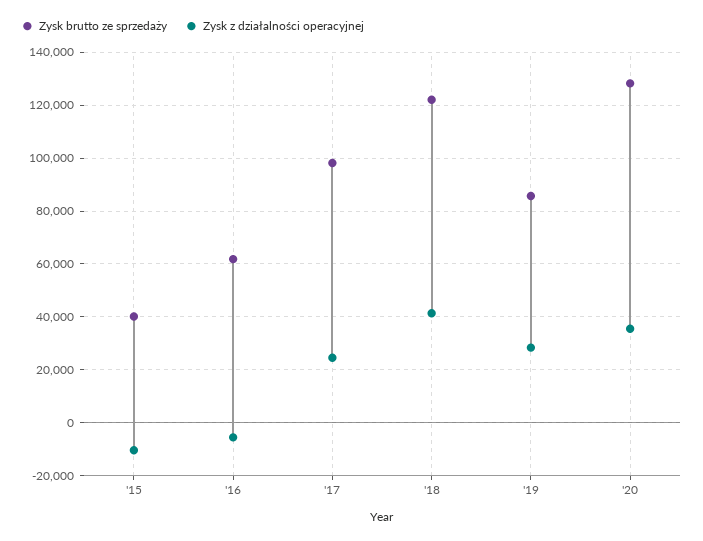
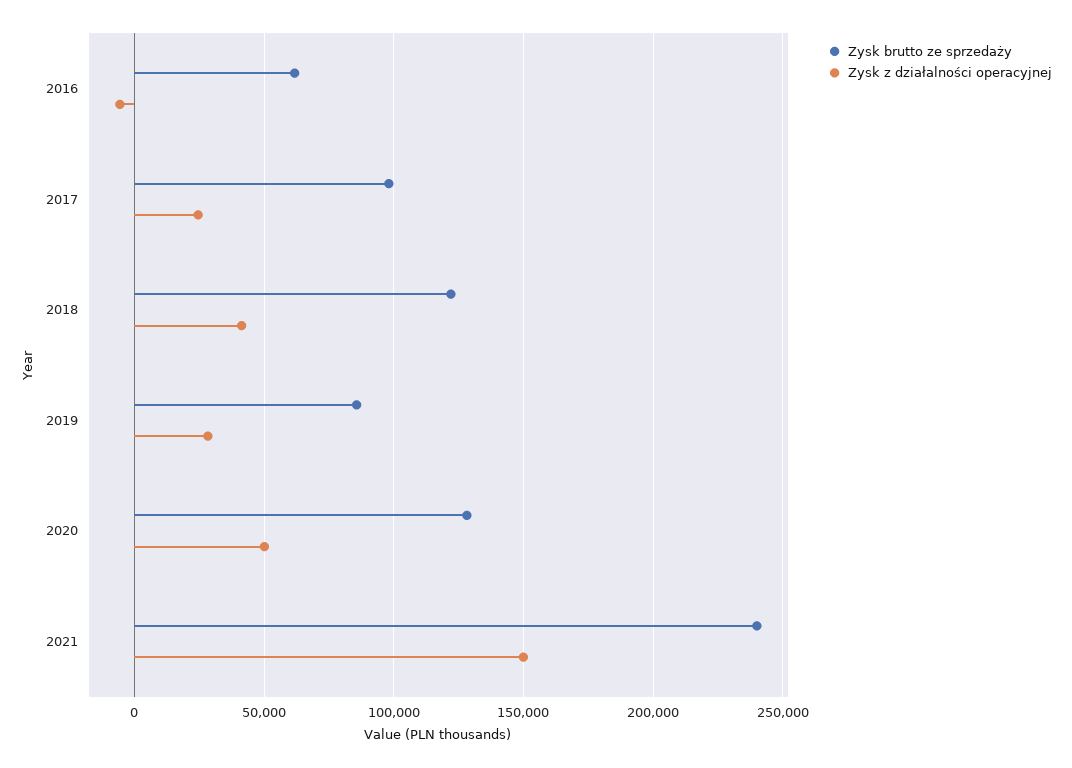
Zysk brutto ze sprzedaży, '15: 40000 -> none
Zysk z działalności operacyjnej, '15: -10000 -> none
Zysk z działalności operacyjnej, '20: 35000 -> 50000
Zysk brutto ze sprzedaży, 2021: none -> 240000
Zysk z działalności operacyjnej, 2021: none -> 150000

